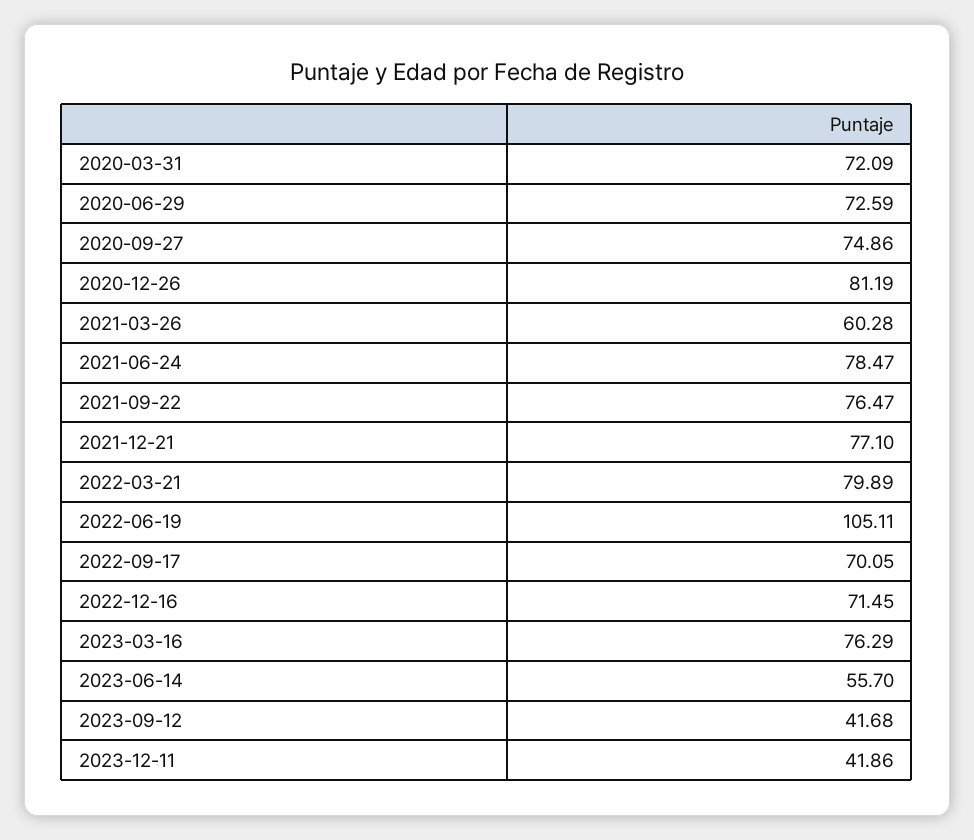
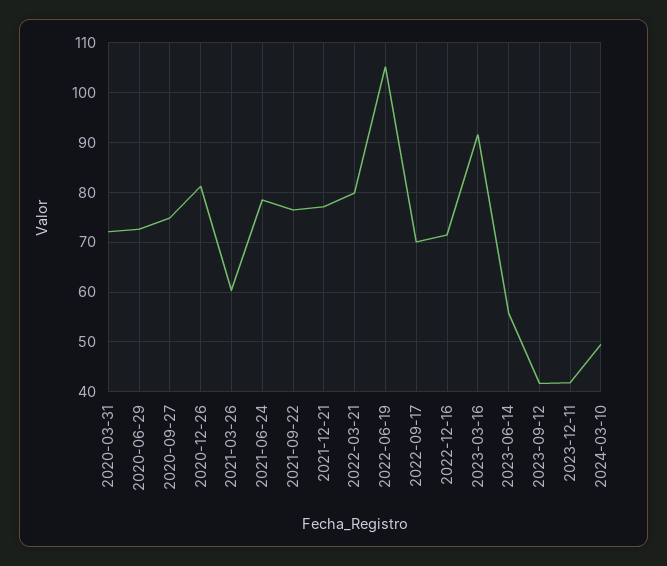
2023-03-16: 76.29 -> 92
2024-03-10: none -> 50

